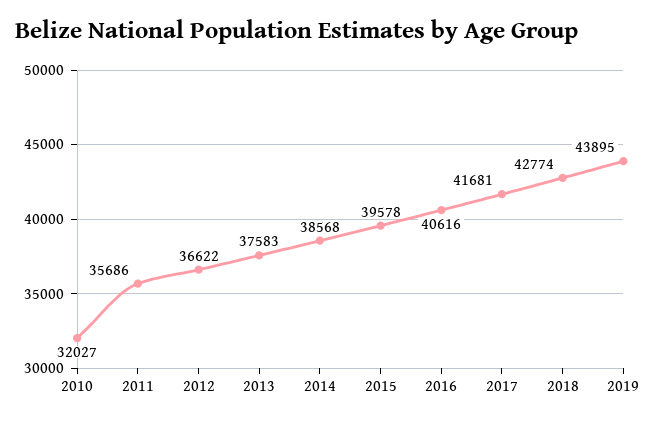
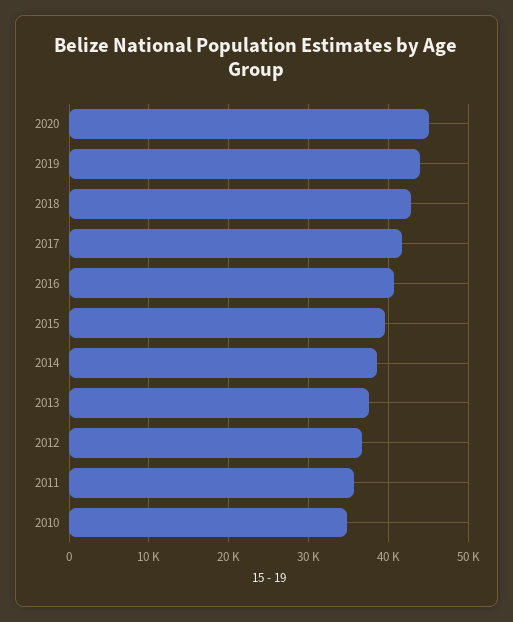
2010: 32027 -> 35000
2020: none -> 45000

